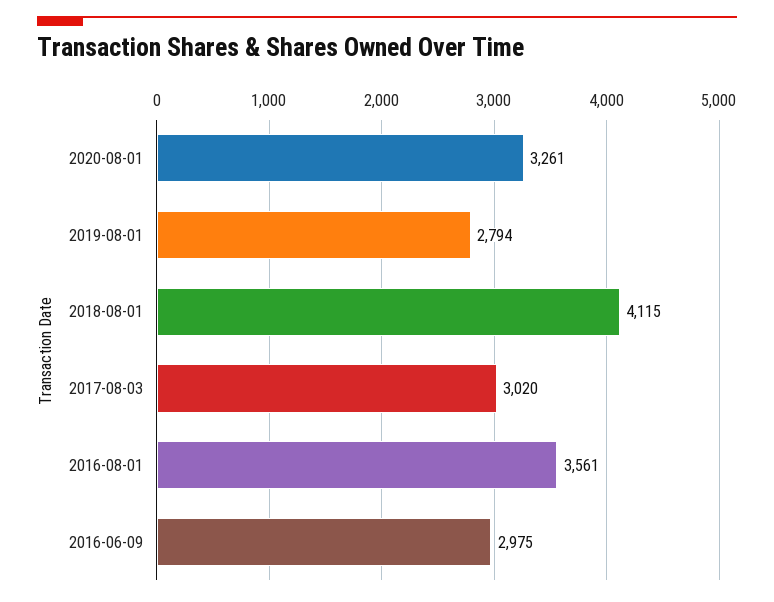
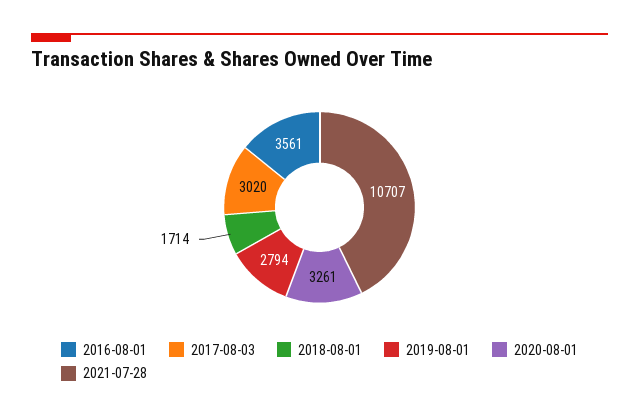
2018-08-01: 4115 -> 1714
2016-06-09: 2975 -> none
2021-07-28: none -> 10707

